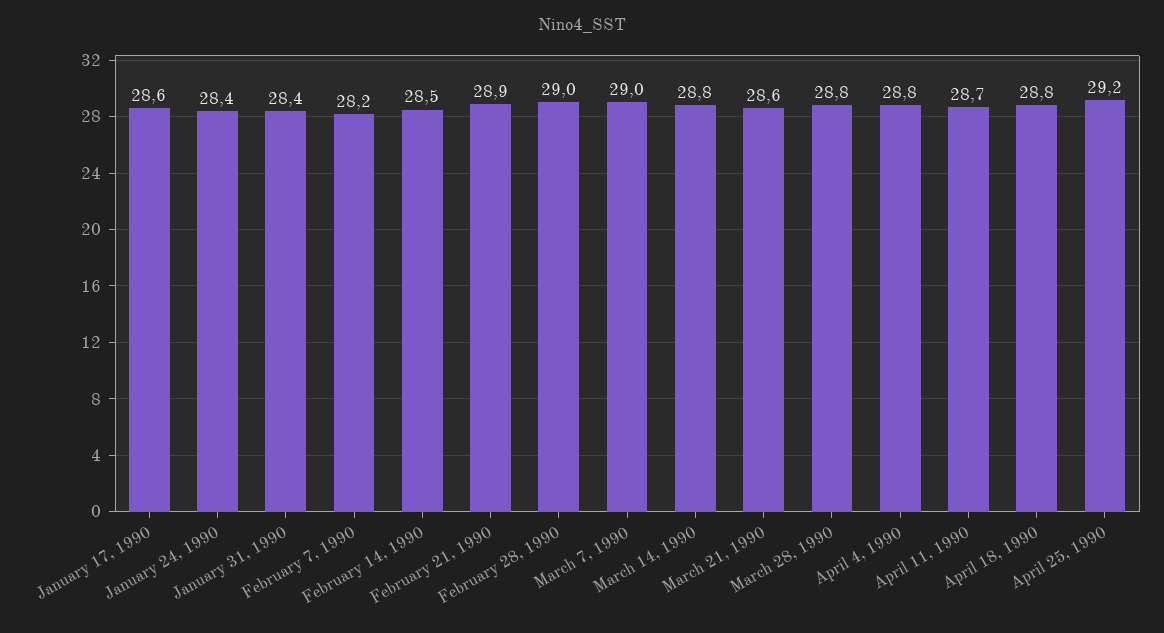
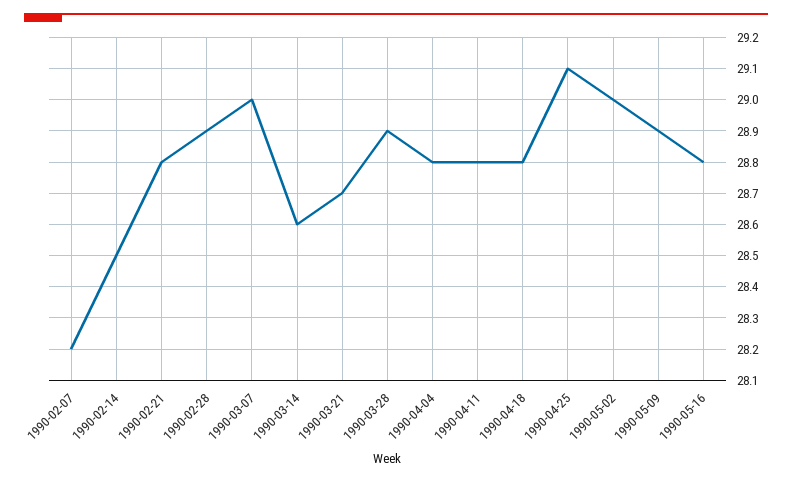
January 17, 1990: 28.6 -> none
January 24, 1990: 28.4 -> none
January 31, 1990: 28.4 -> none
February 21, 1990: 28.9 -> 28.8
February 28, 1990: 29 -> 28.9
March 14, 1990: 28.8 -> 28.6
March 21, 1990: 28.6 -> 28.7
March 28, 1990: 28.8 -> 28.9
April 11, 1990: 28.7 -> 28.8
April 25, 1990: 29.2 -> 29.1
1990-05-02: none -> 29
1990-05-09: none -> 28.9
1990-05-16: none -> 28.8

